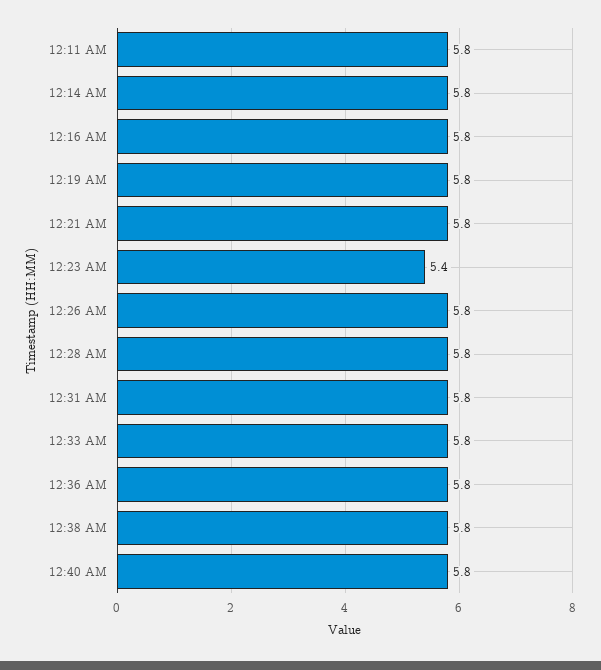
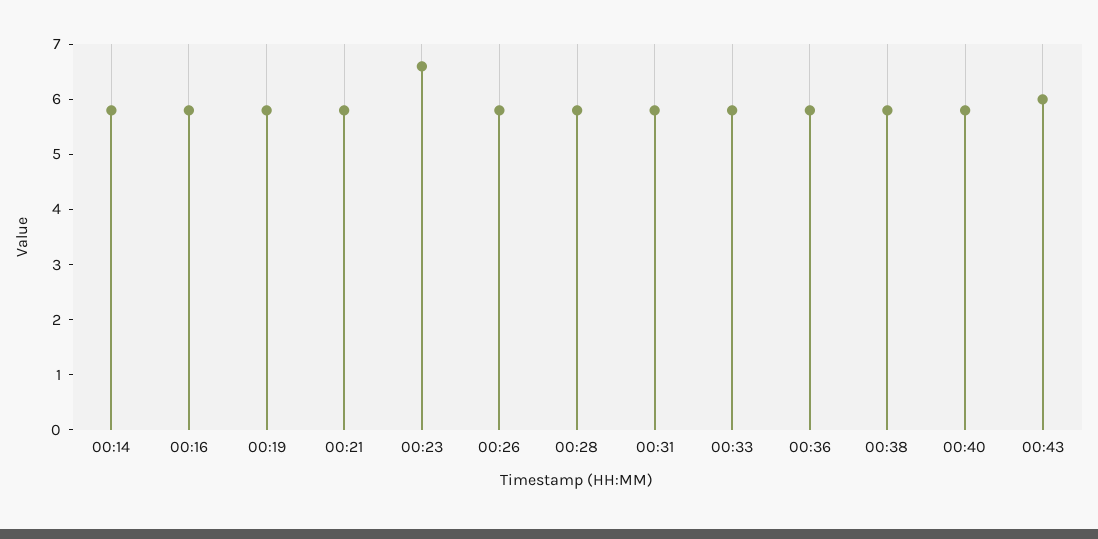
12:11 AM: 5.8 -> none
12:23 AM: 5.4 -> 6.5
00:43: none -> 6

